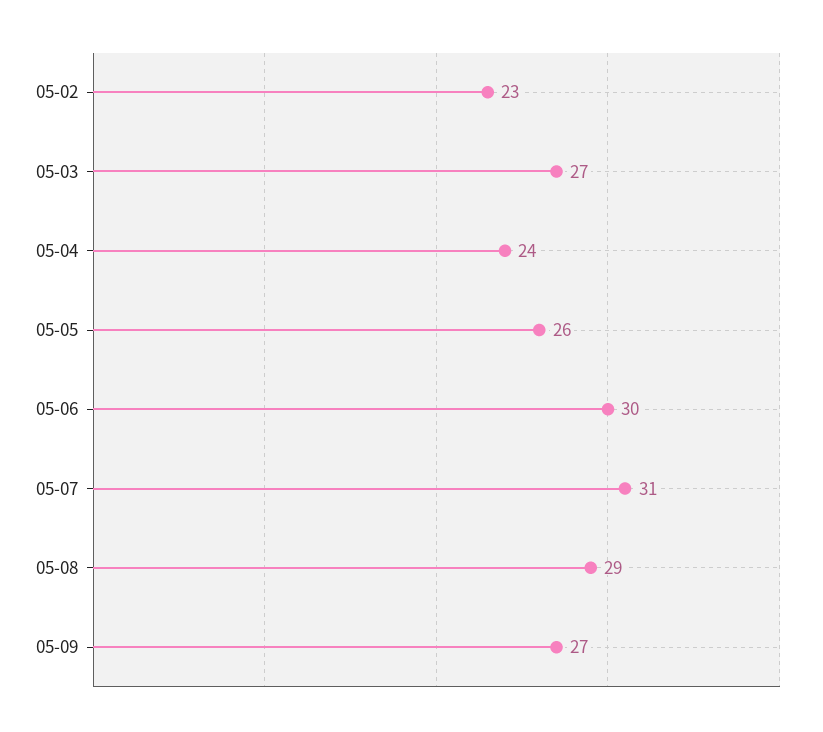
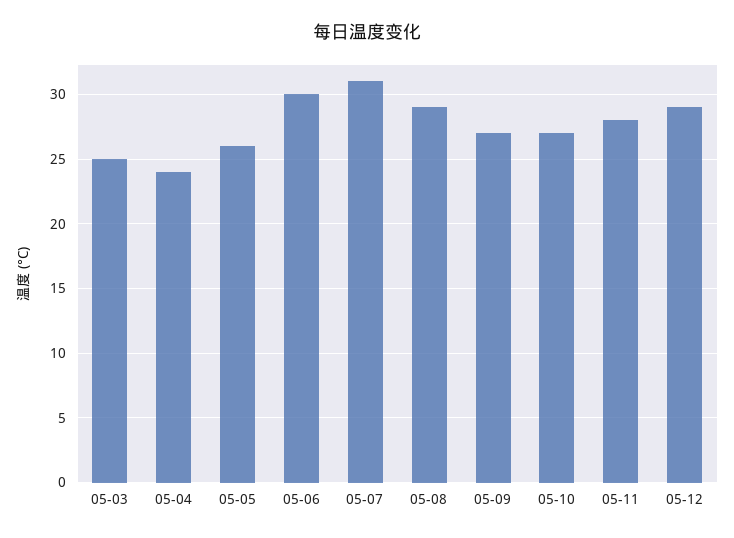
05-02: 23 -> none
05-03: 27 -> 25
05-10: none -> 27
05-11: none -> 28
05-12: none -> 29

